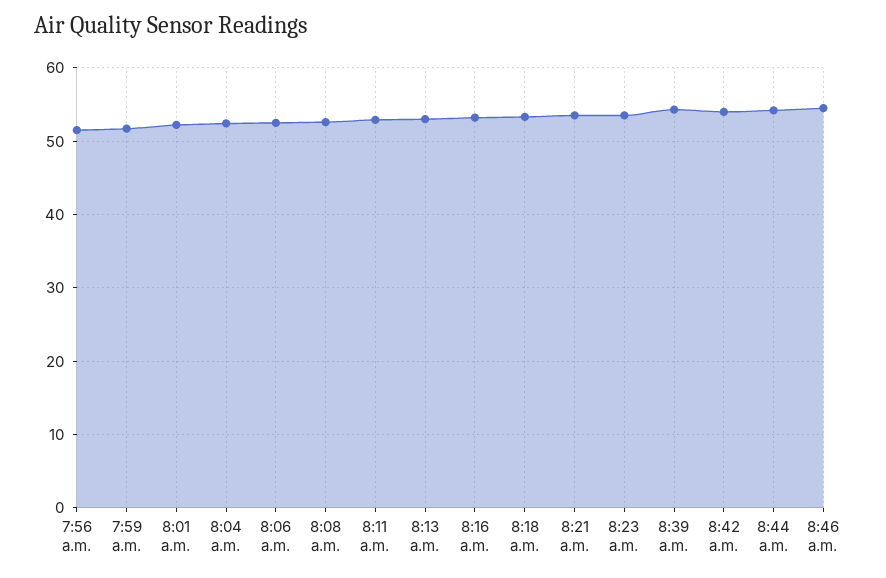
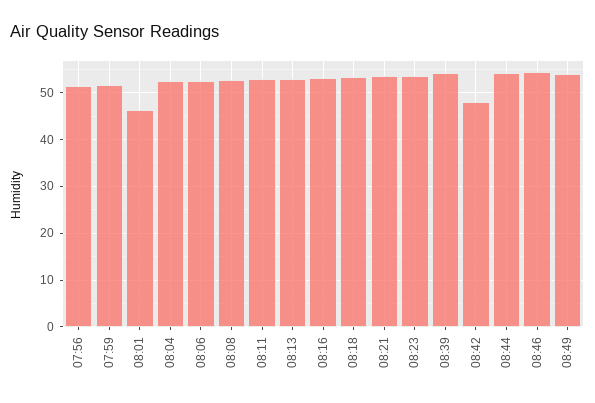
8:01 a.m.: 52 -> 46
8:42 a.m.: 54 -> 48
08:49: none -> 54

